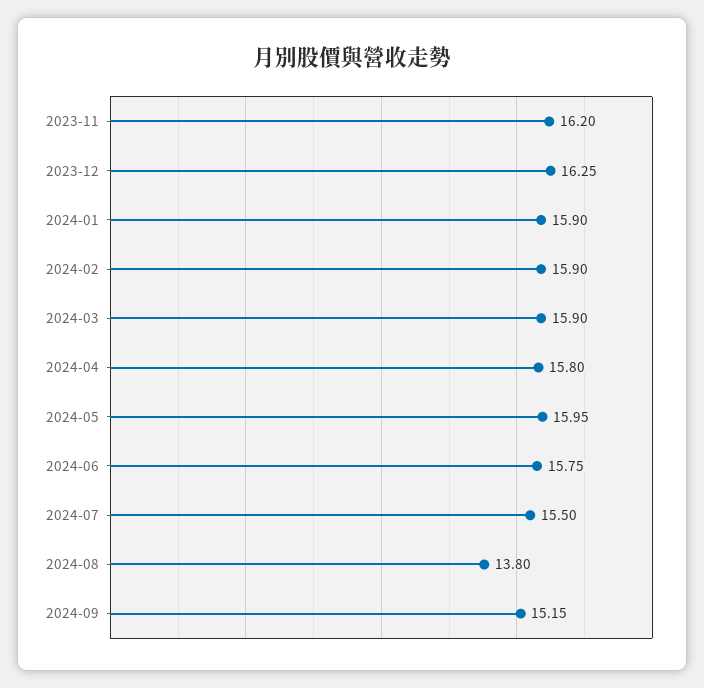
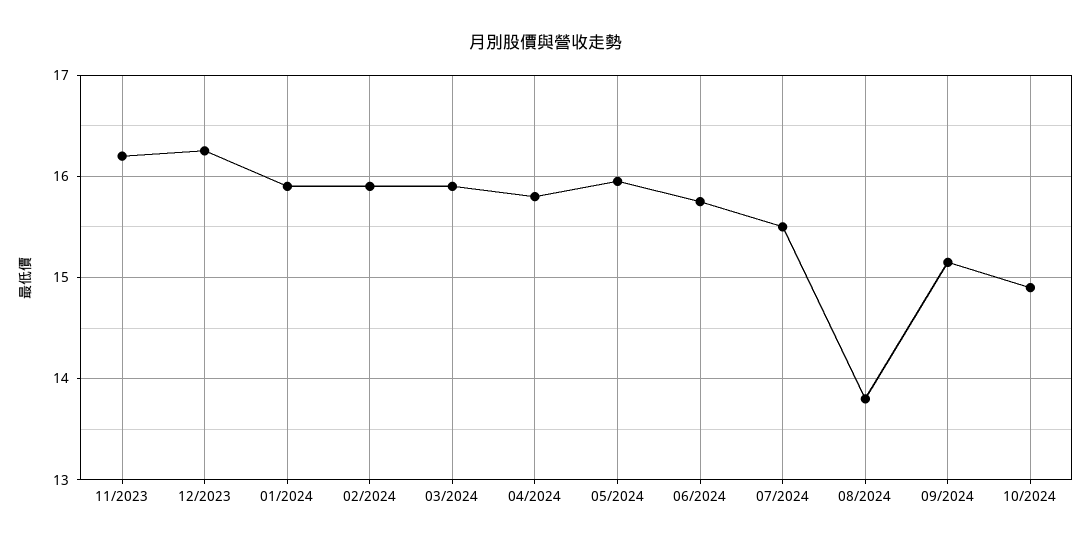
10/2024: none -> 14.9

